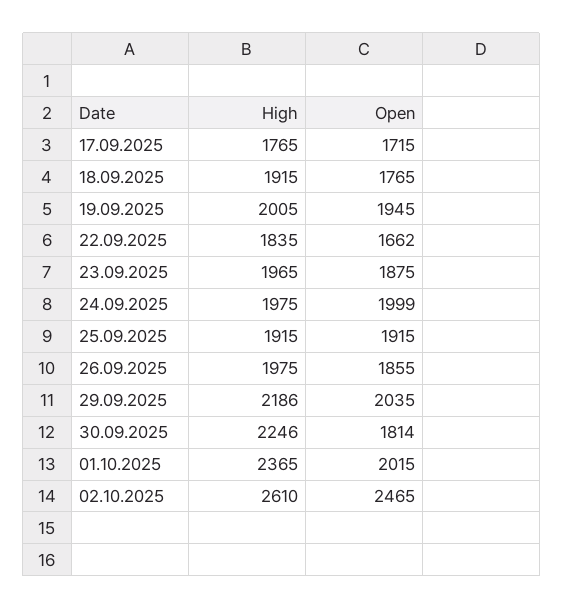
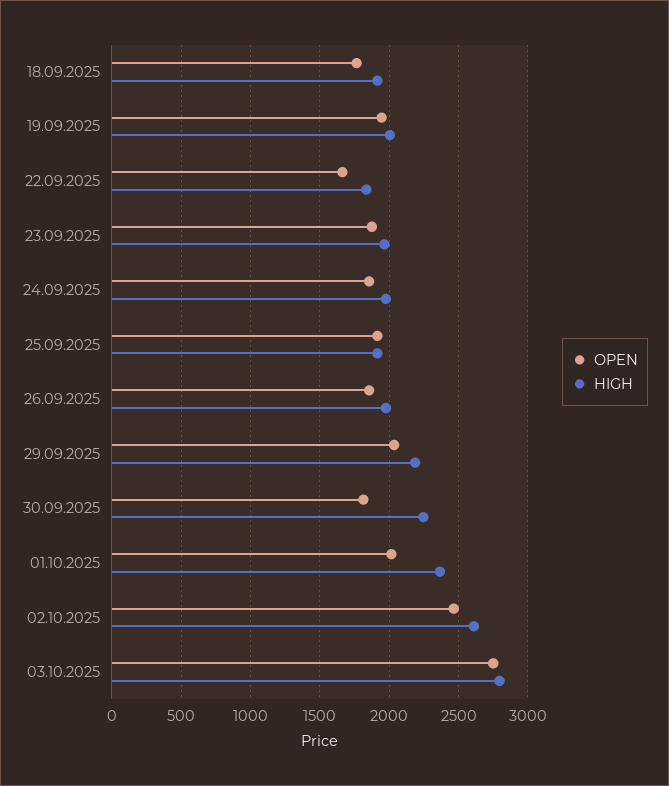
High, 17.09.2025: 1765 -> none
Open, 17.09.2025: 1715 -> none
Open, 24.09.2025: 1999 -> 1850
Open, 03.10.2025: none -> 2750
High, 03.10.2025: none -> 2800

